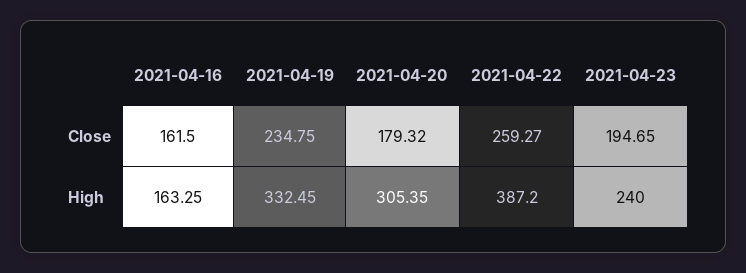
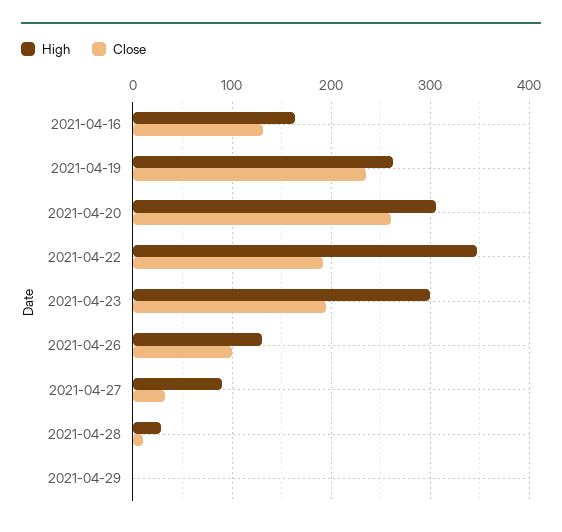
Close, 2021-04-16: 161.5 -> 130
Close, 2021-04-20: 179.32 -> 260
Close, 2021-04-22: 259.27 -> 190
High, 2021-04-19: 332.45 -> 260
High, 2021-04-22: 387.2 -> 350
High, 2021-04-23: 240 -> 300
High, 2021-04-26: none -> 130
Close, 2021-04-26: none -> 100
High, 2021-04-27: none -> 90
Close, 2021-04-27: none -> 30
High, 2021-04-28: none -> 30
Close, 2021-04-28: none -> 10
High, 2021-04-29: none -> 0
Close, 2021-04-29: none -> 0

